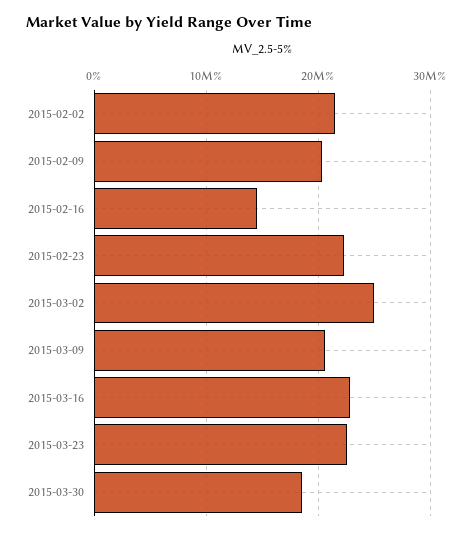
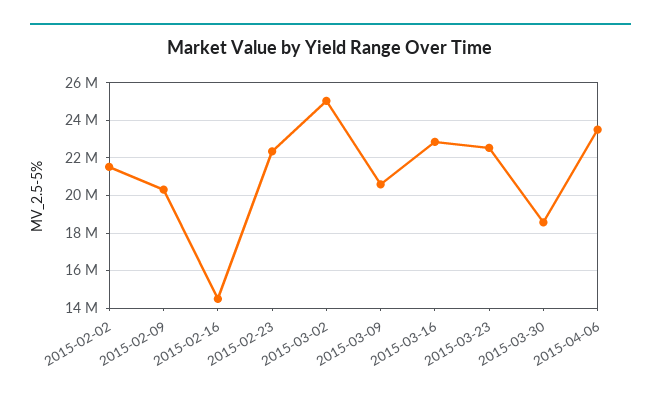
2015-04-06: none -> 23500000

